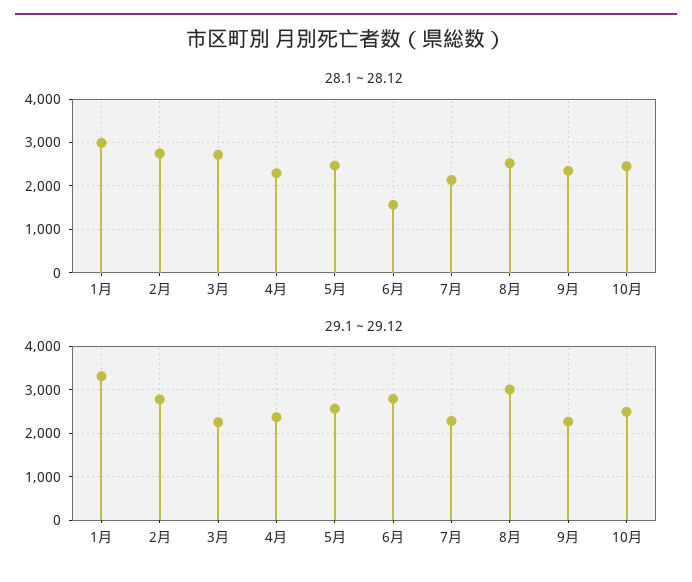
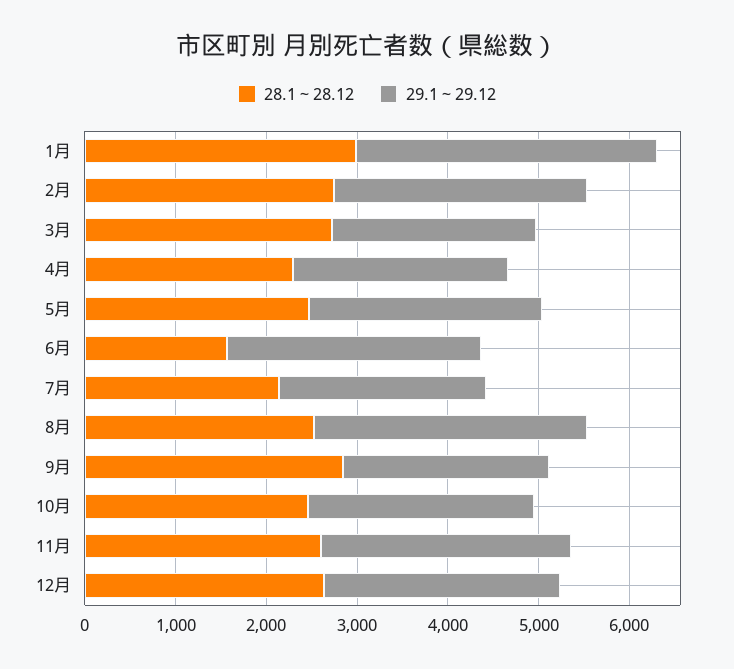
28.1～28.12, 9月: 2400 -> 2800
28.1～28.12, 11月: none -> 2600
29.1～29.12, 11月: none -> 2800
28.1～28.12, 12月: none -> 2600
29.1～29.12, 12月: none -> 2600

